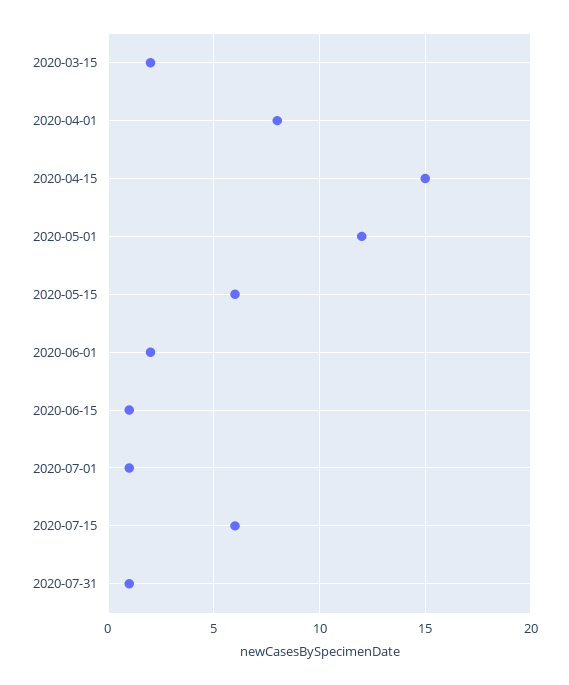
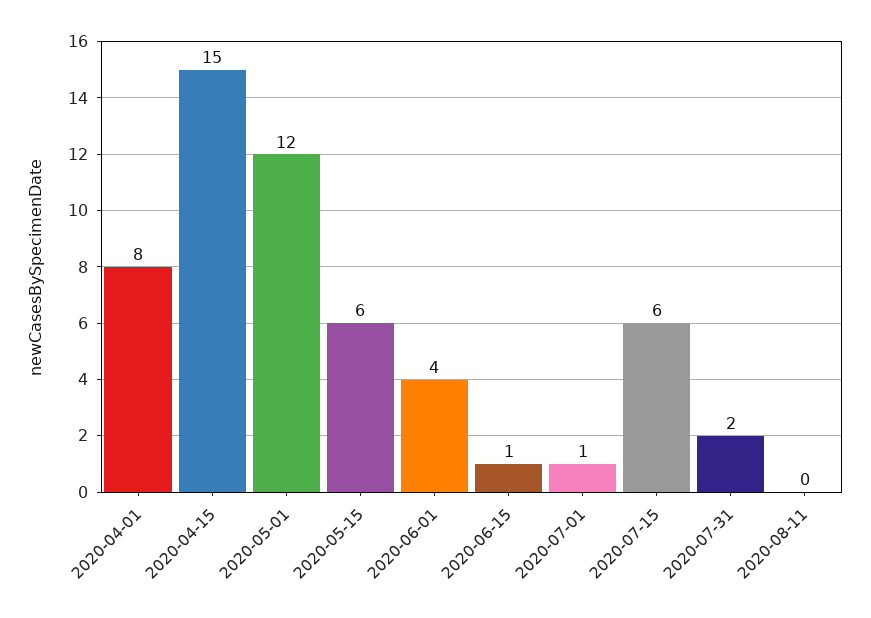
2020-03-15: 2 -> none
2020-06-01: 2 -> 4
2020-07-31: 1 -> 2
2020-08-11: none -> 0

